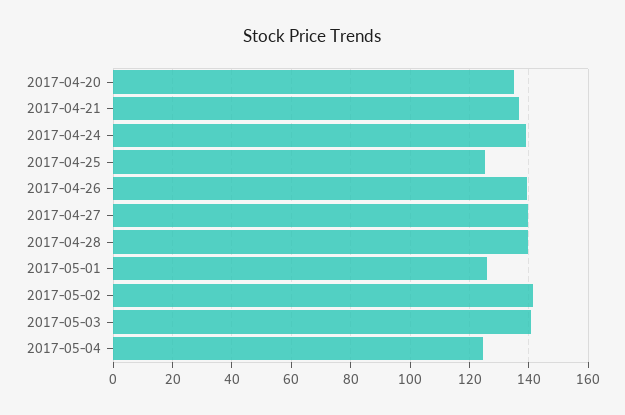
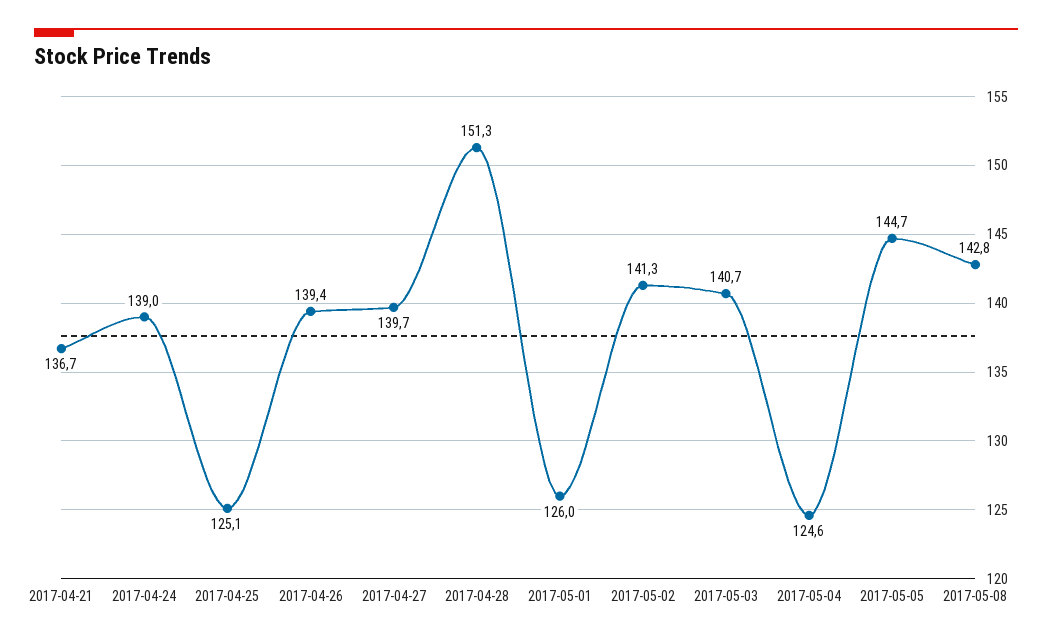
2017-04-20: 135 -> none
2017-04-28: 140 -> 151.3
2017-05-05: none -> 144.7
2017-05-08: none -> 142.8

